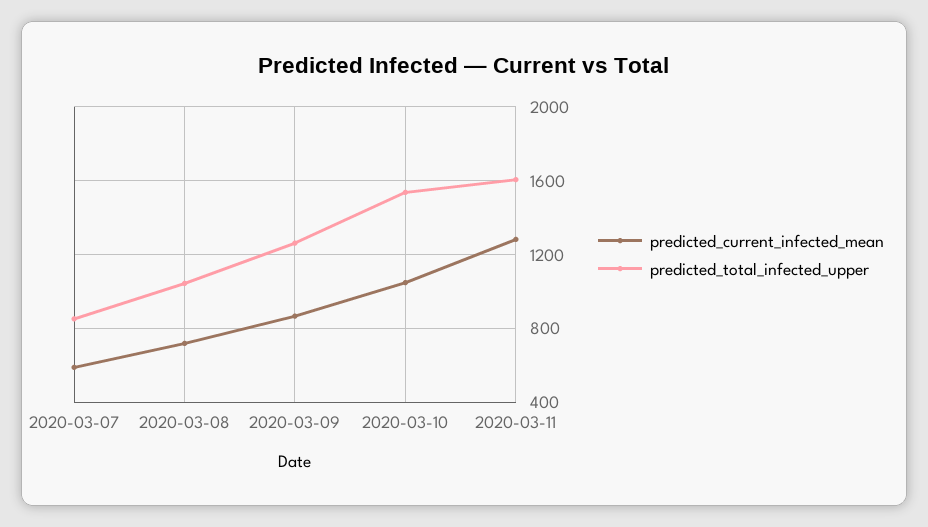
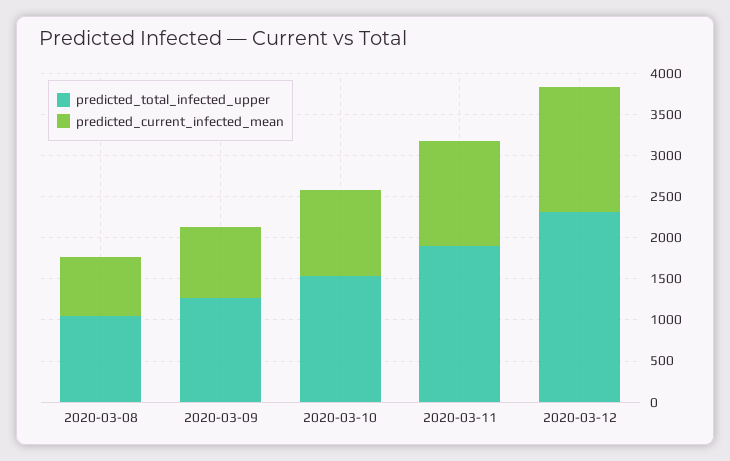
predicted_current_infected_mean, 2020-03-07: 600 -> none
predicted_total_infected_upper, 2020-03-07: 850 -> none
predicted_total_infected_upper, 2020-03-11: 1600 -> 1900
predicted_total_infected_upper, 2020-03-12: none -> 2300
predicted_current_infected_mean, 2020-03-12: none -> 1500

